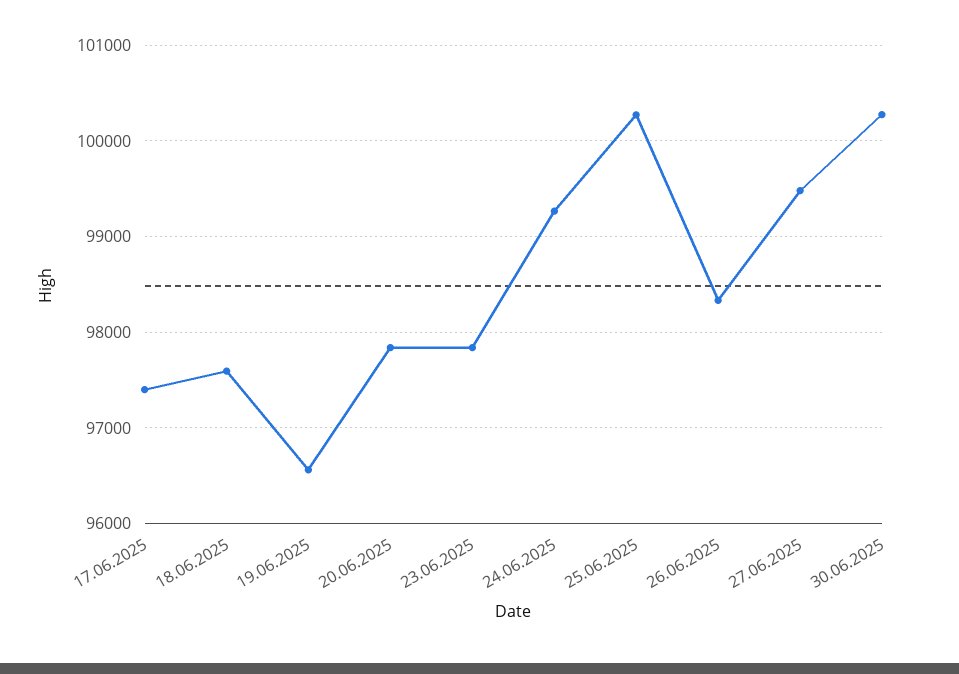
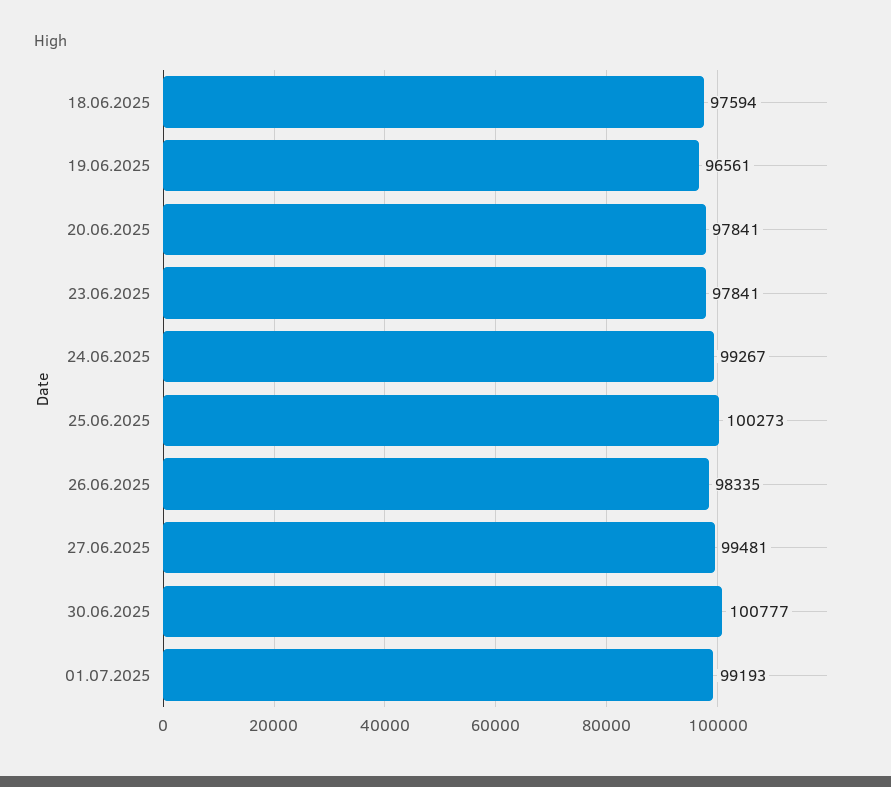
17.06.2025: 97400 -> none
30.06.2025: 100300 -> 100777
01.07.2025: none -> 99193

